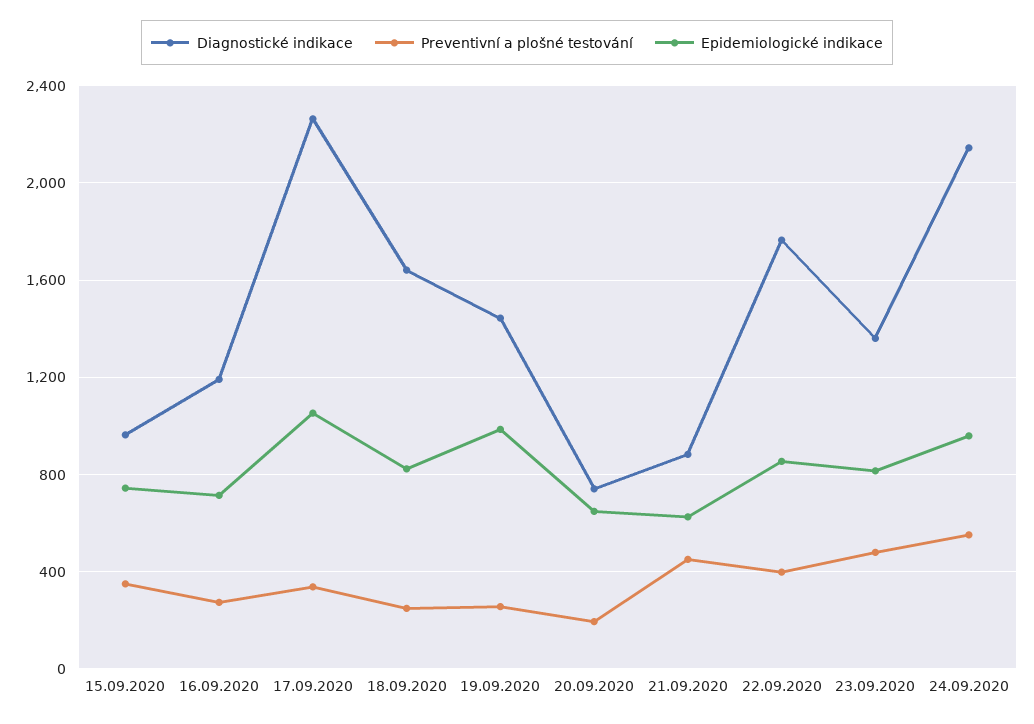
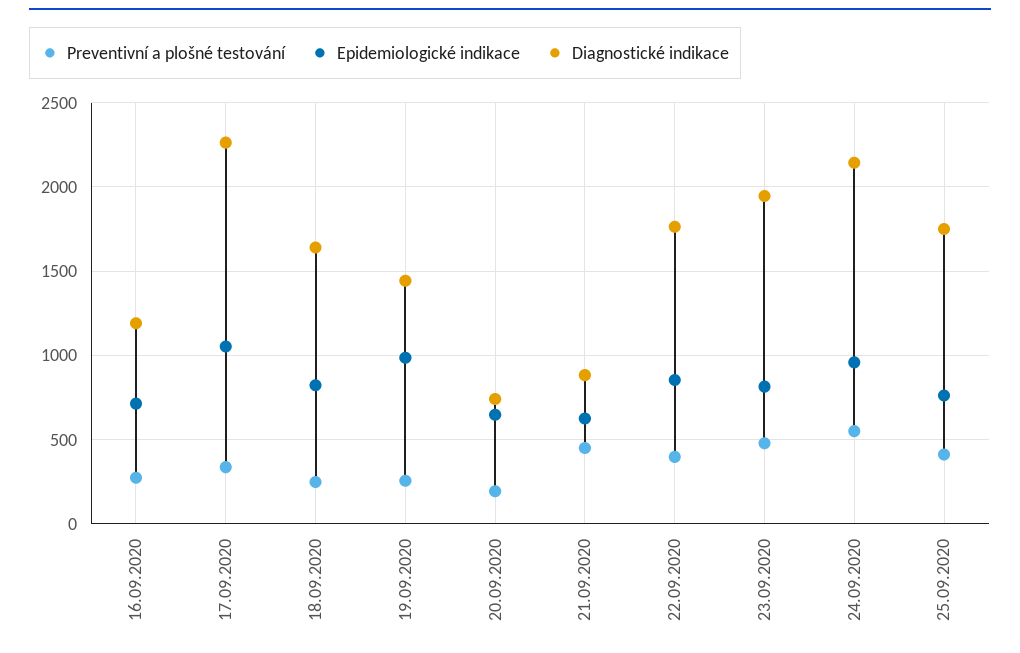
Diagnostické indikace, 15.09.2020: 950 -> none
Preventivní a plošné testování, 15.09.2020: 350 -> none
Epidemiologické indikace, 15.09.2020: 750 -> none
Diagnostické indikace, 23.09.2020: 1350 -> 1950
Preventivní a plošné testování, 25.09.2020: none -> 400
Epidemiologické indikace, 25.09.2020: none -> 750
Diagnostické indikace, 25.09.2020: none -> 1750

